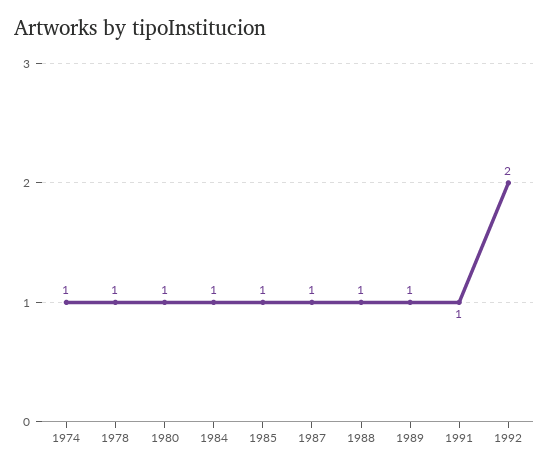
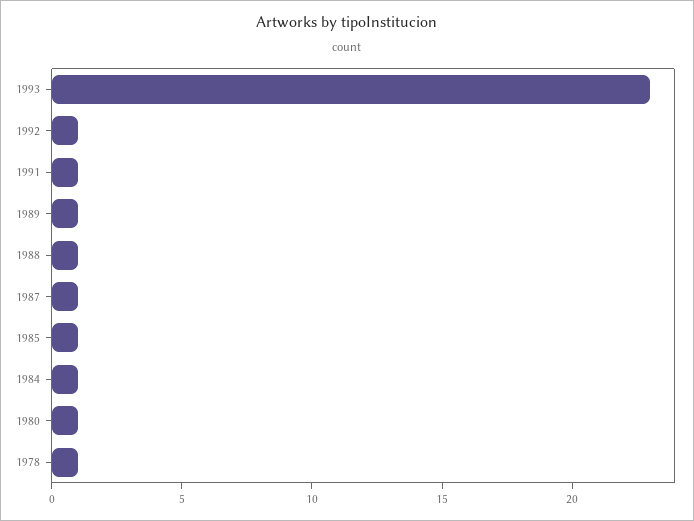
1974: 1 -> none
1992: 2 -> 1
1993: none -> 23

